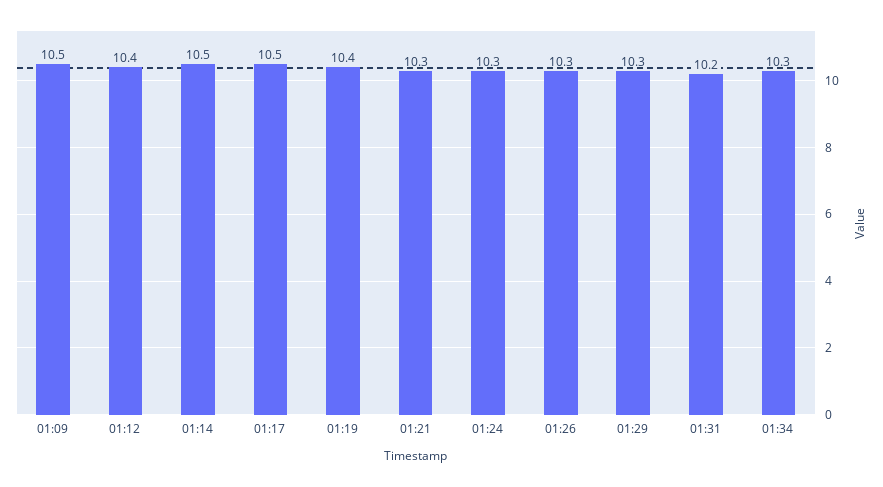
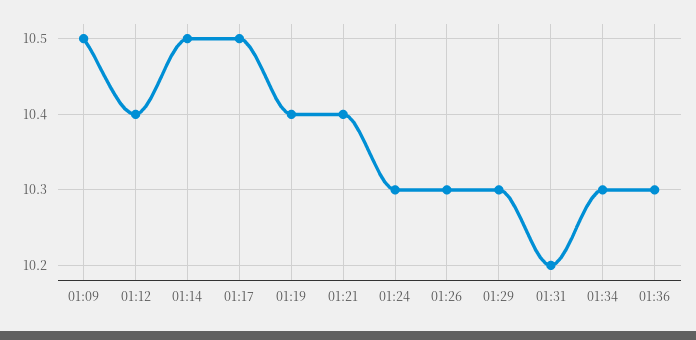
01:21: 10.3 -> 10.4
01:36: none -> 10.3

